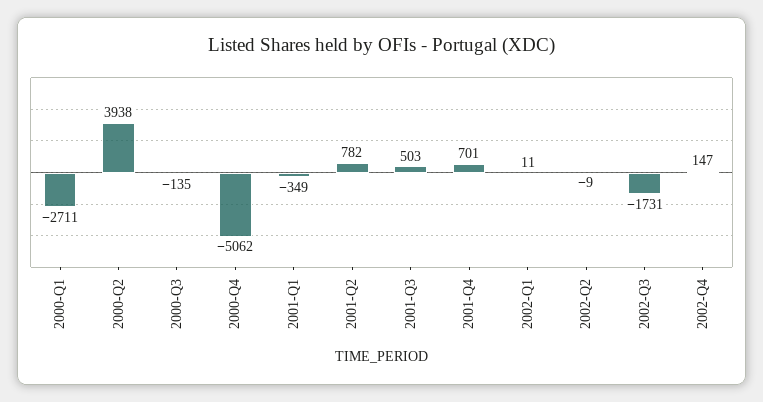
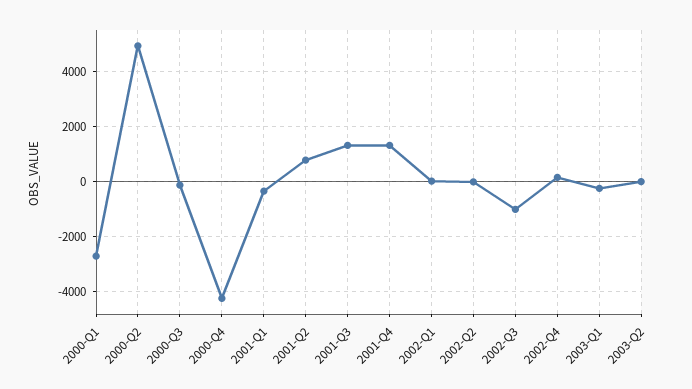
2000-Q2: 3938 -> 5000
2000-Q4: -5062 -> -4250
2001-Q3: 503 -> 1250
2001-Q4: 701 -> 1250
2002-Q3: -1731 -> -1000
2003-Q1: none -> -250
2003-Q2: none -> 0

